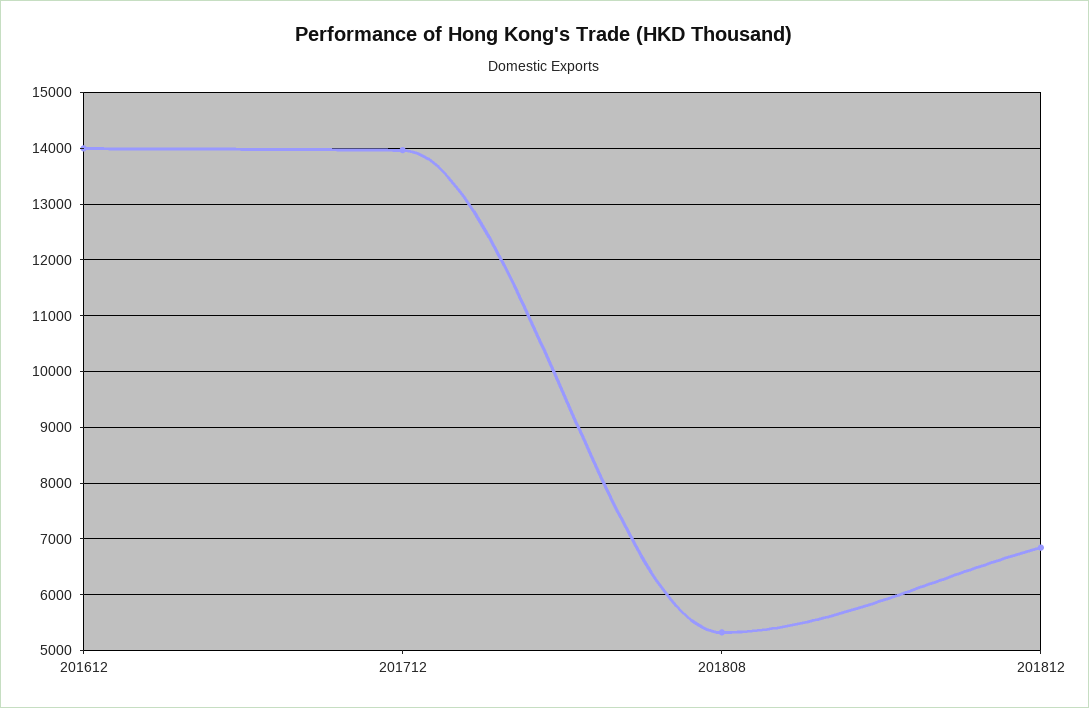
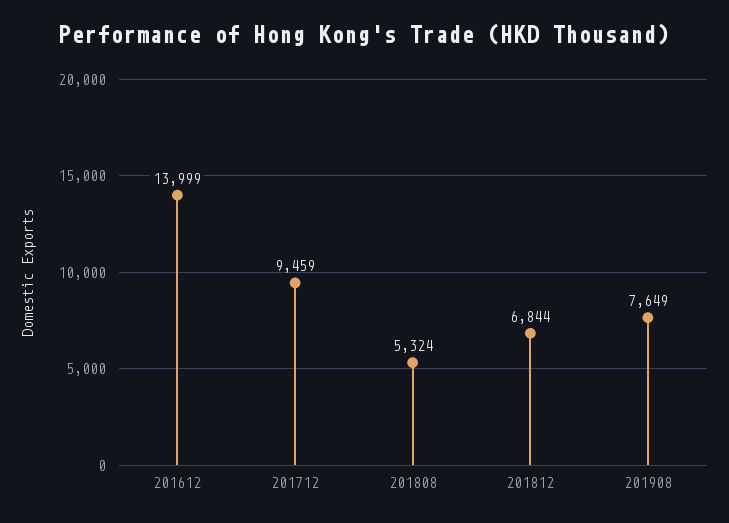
201712: 14000 -> 9459
201908: none -> 7649

